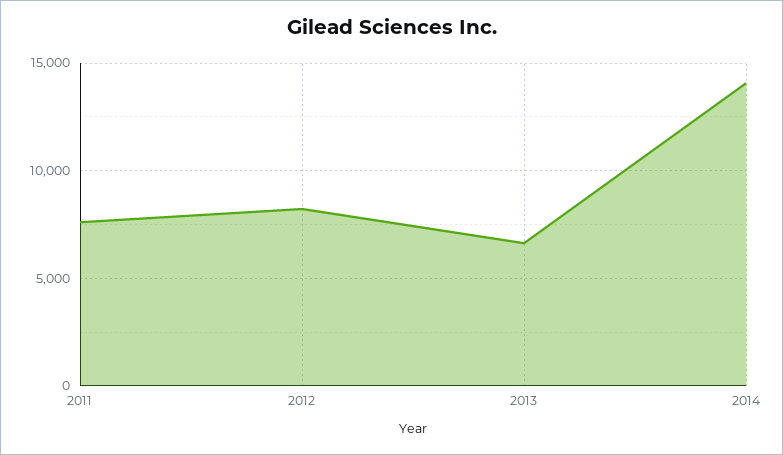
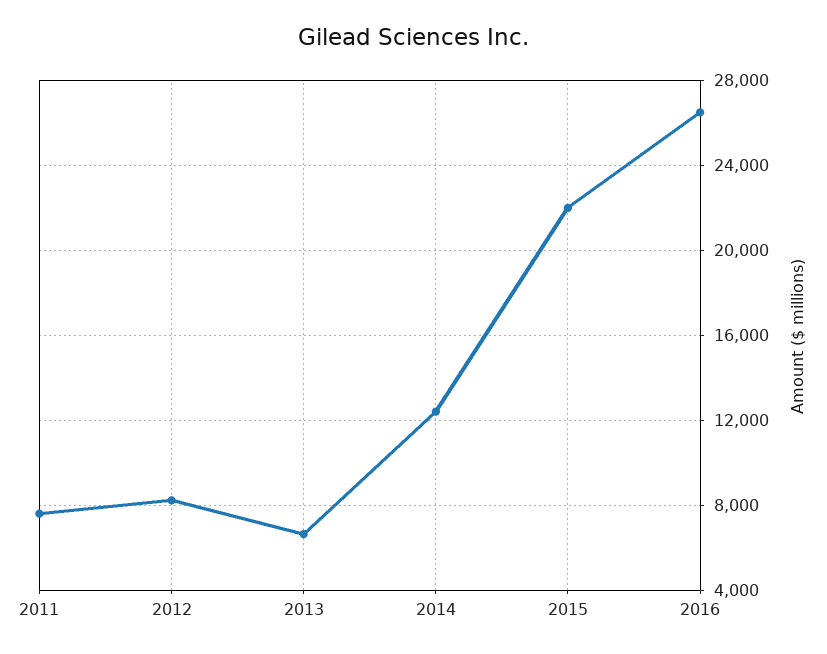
2014: 14000 -> 12500
2015: none -> 22000
2016: none -> 26500

